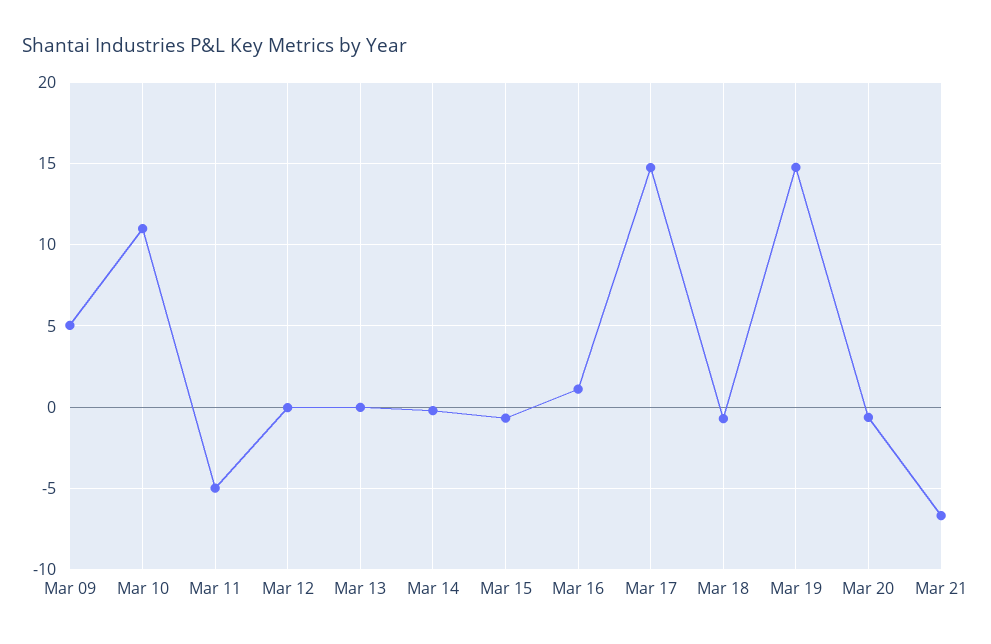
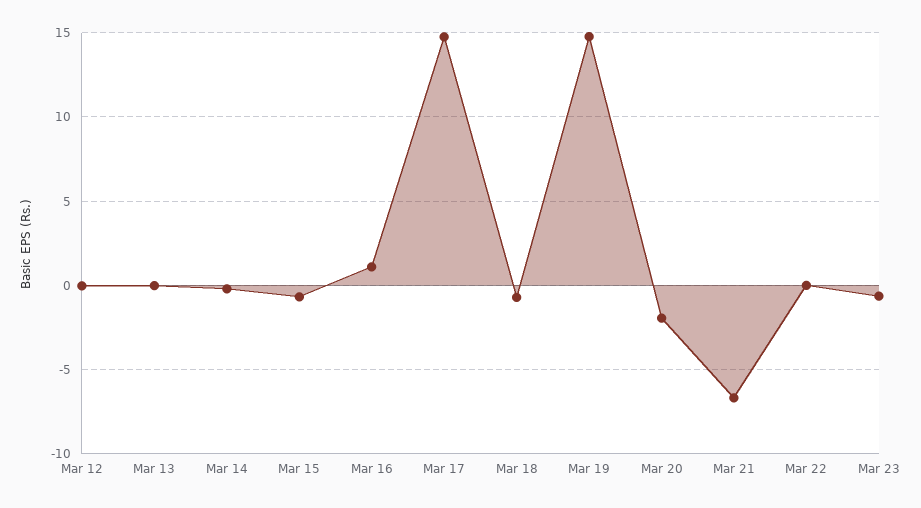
Mar 09: 5 -> none
Mar 10: 11 -> none
Mar 11: -5 -> none
Mar 20: -0.5 -> -2
Mar 22: none -> 0
Mar 23: none -> -0.5

